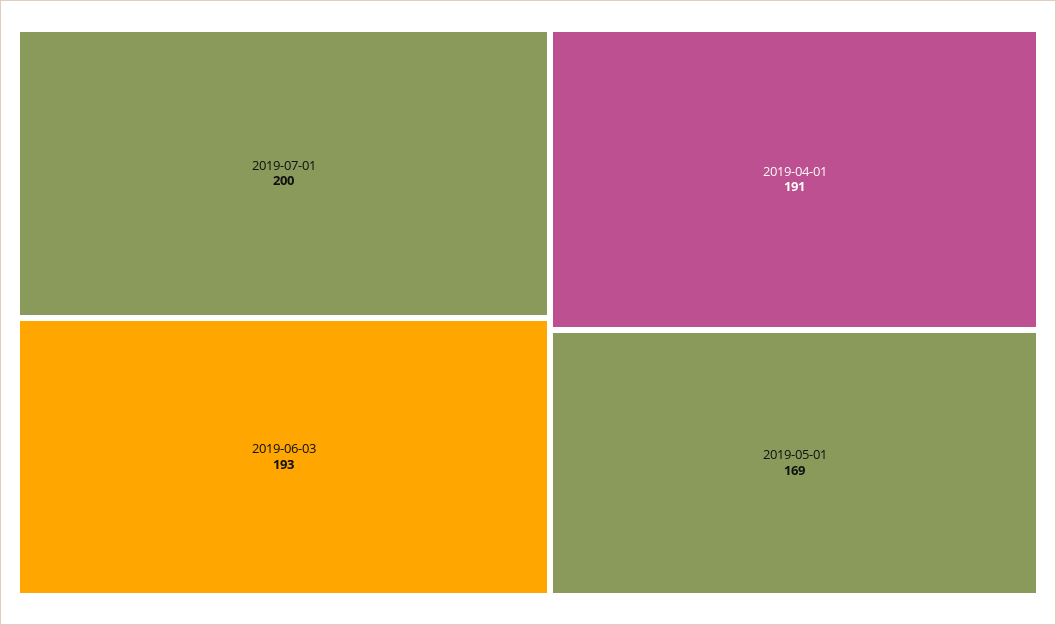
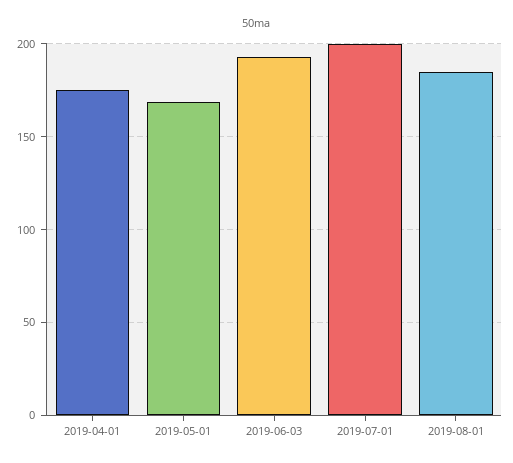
2019-04-01: 191 -> 175
2019-08-01: none -> 185

